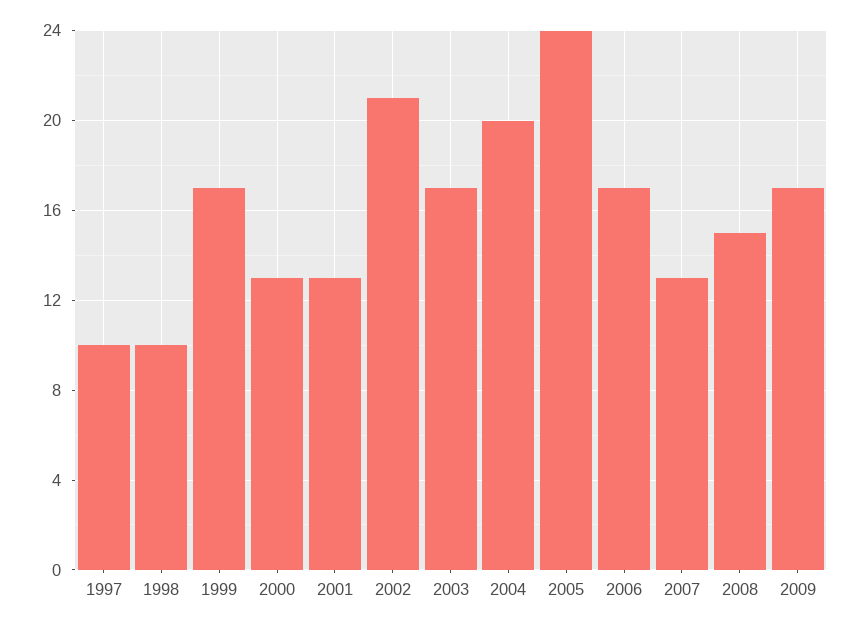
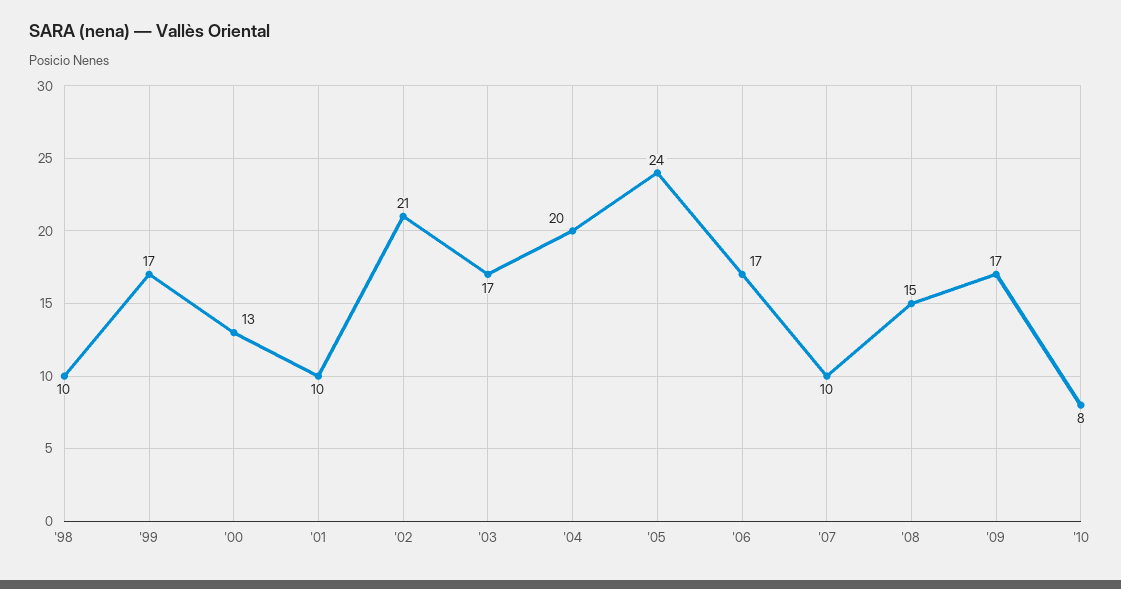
1997: 10 -> none
2001: 13 -> 10
2007: 13 -> 10
'10: none -> 8

